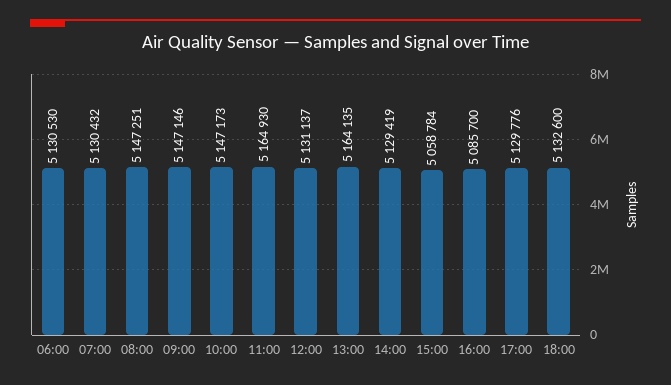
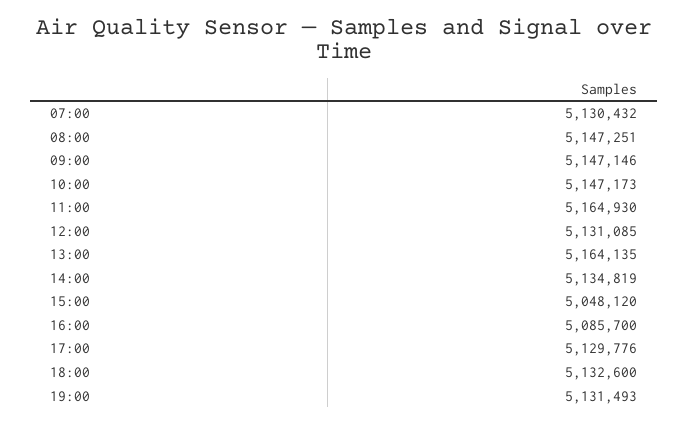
06:00: 5130530 -> none
12:00: 5131137 -> 5131085
14:00: 5129419 -> 5134819
15:00: 5058784 -> 5048120
19:00: none -> 5131493

